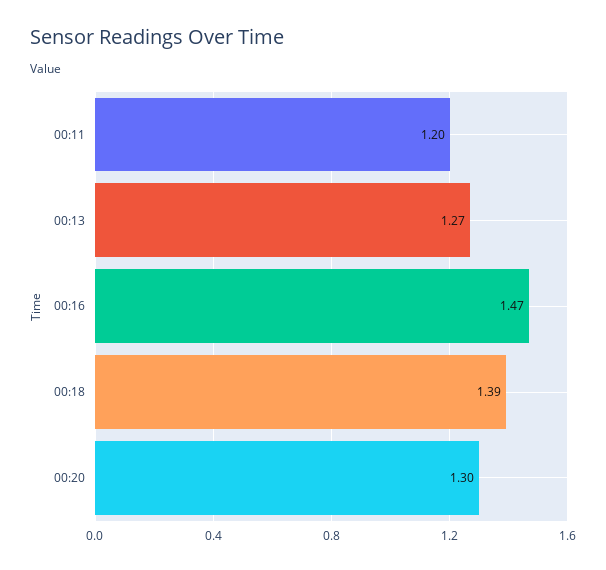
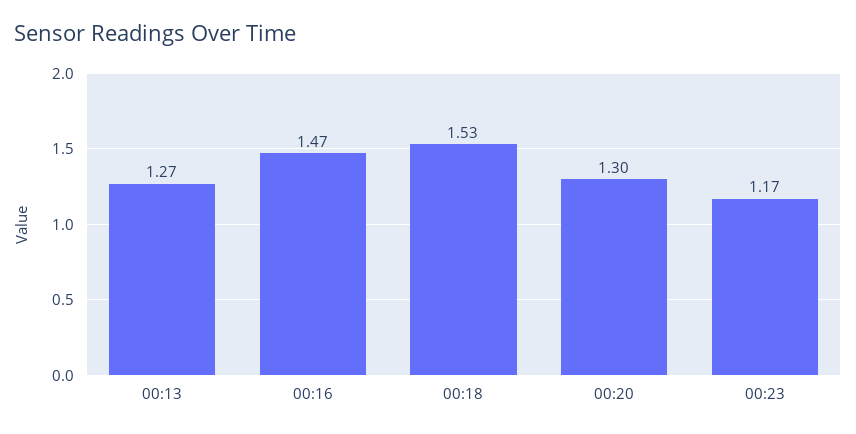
00:11: 1.2 -> none
00:18: 1.39 -> 1.53
00:23: none -> 1.17

